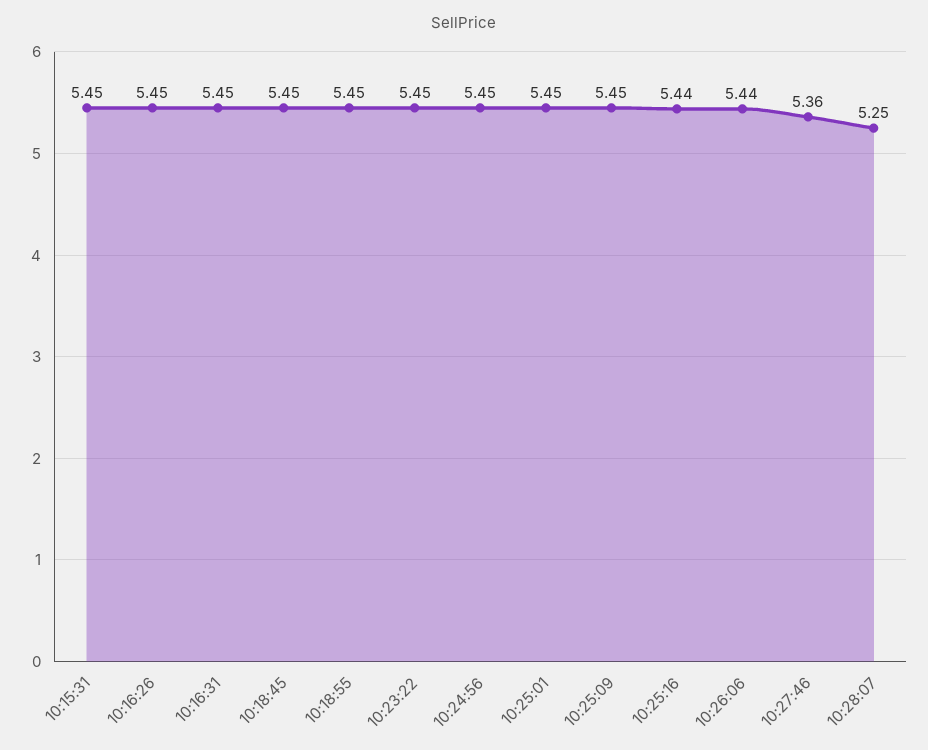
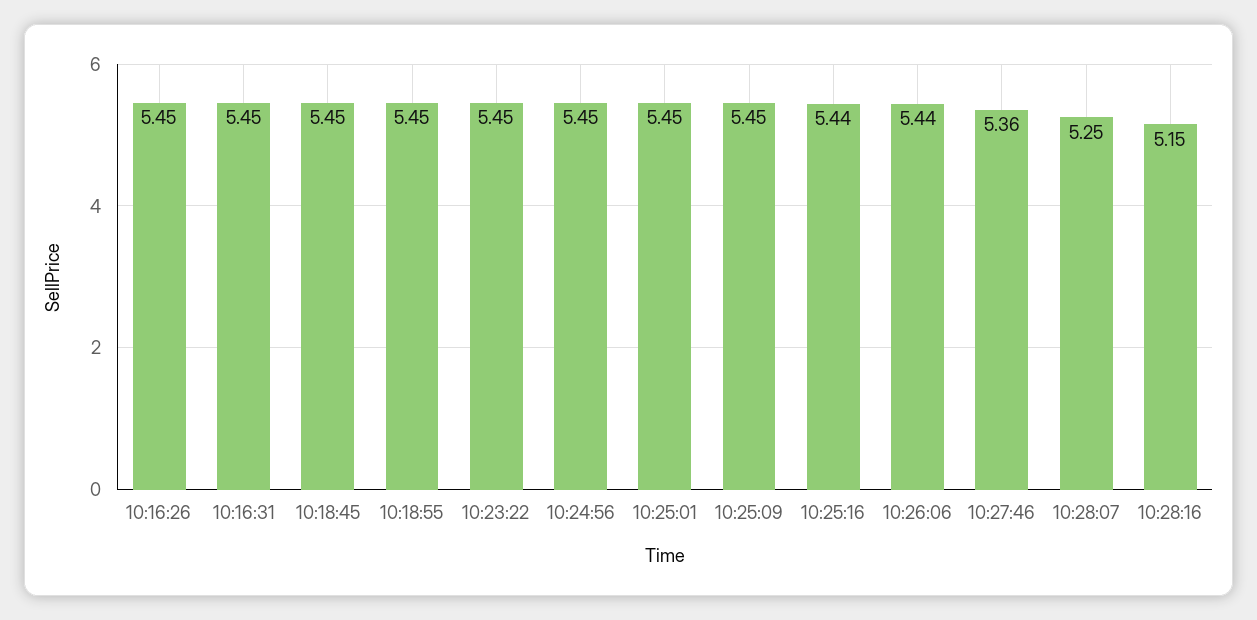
10:15:31: 5.45 -> none
10:28:16: none -> 5.15

